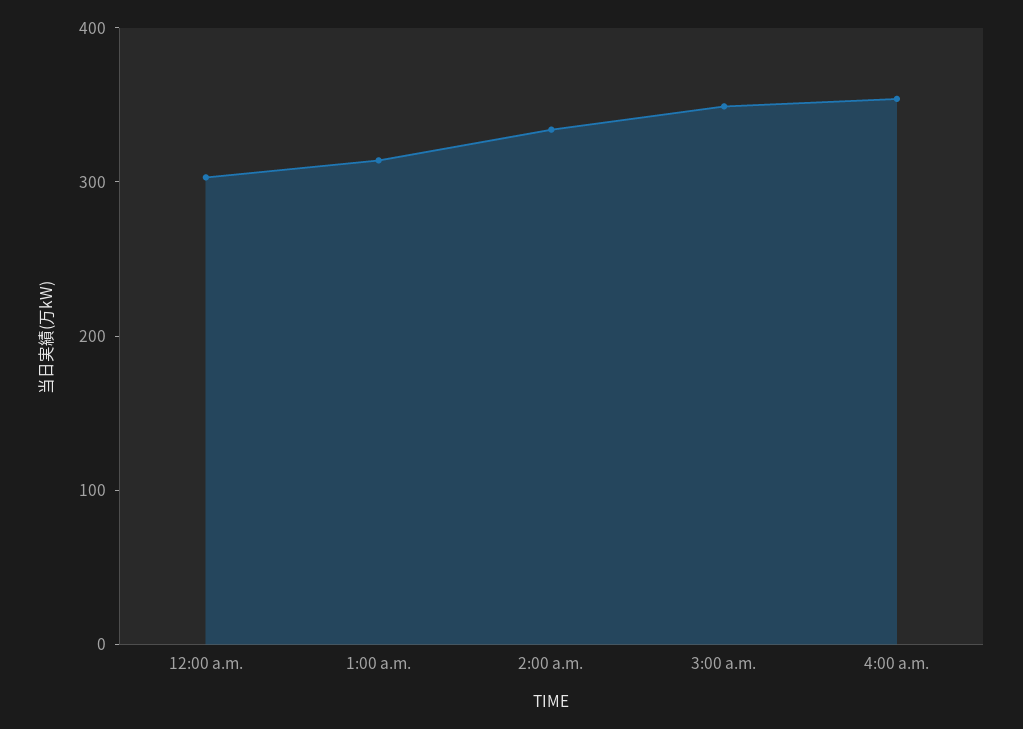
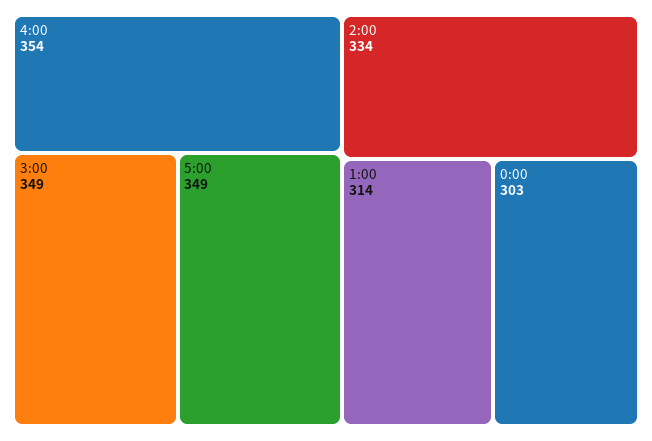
5:00: none -> 349

